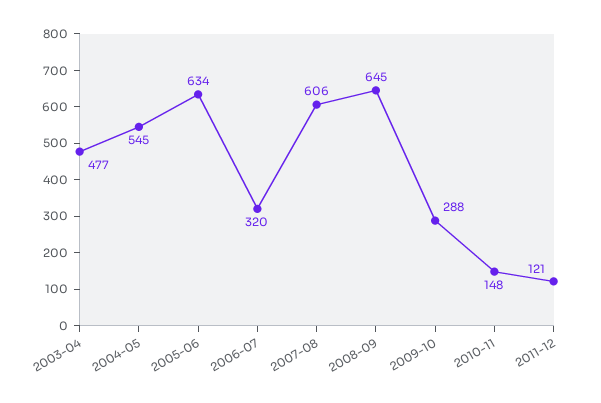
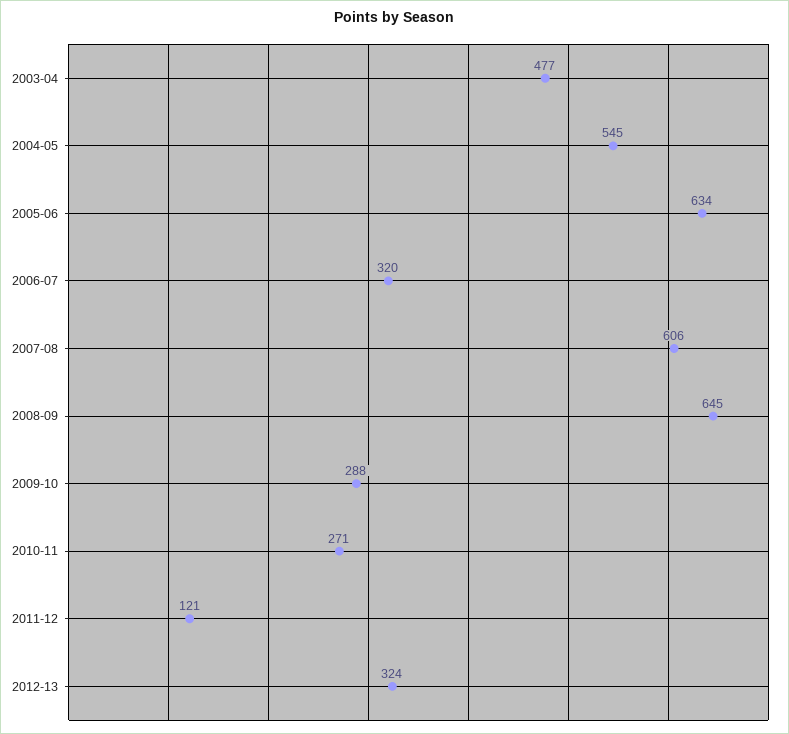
2010-11: 148 -> 271
2012-13: none -> 324

